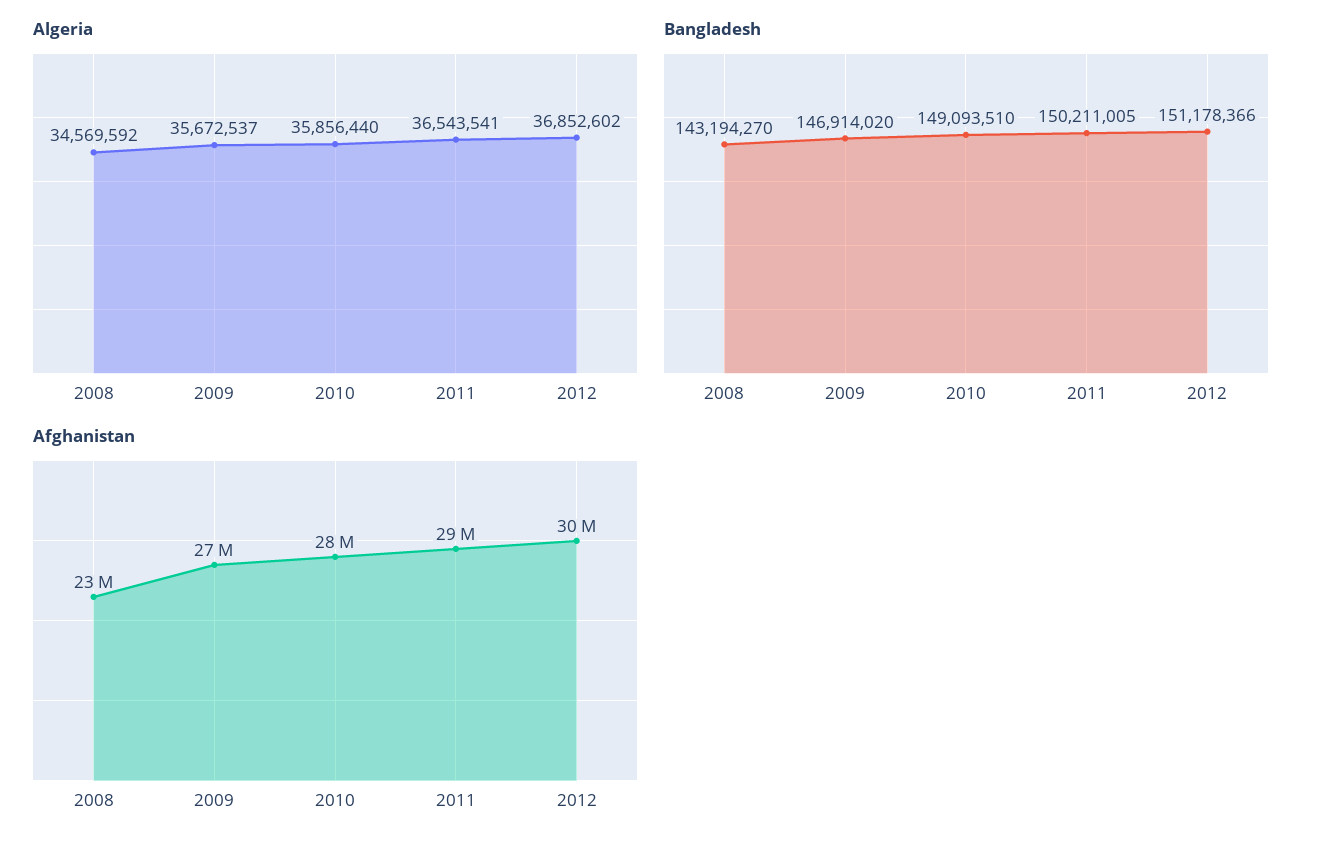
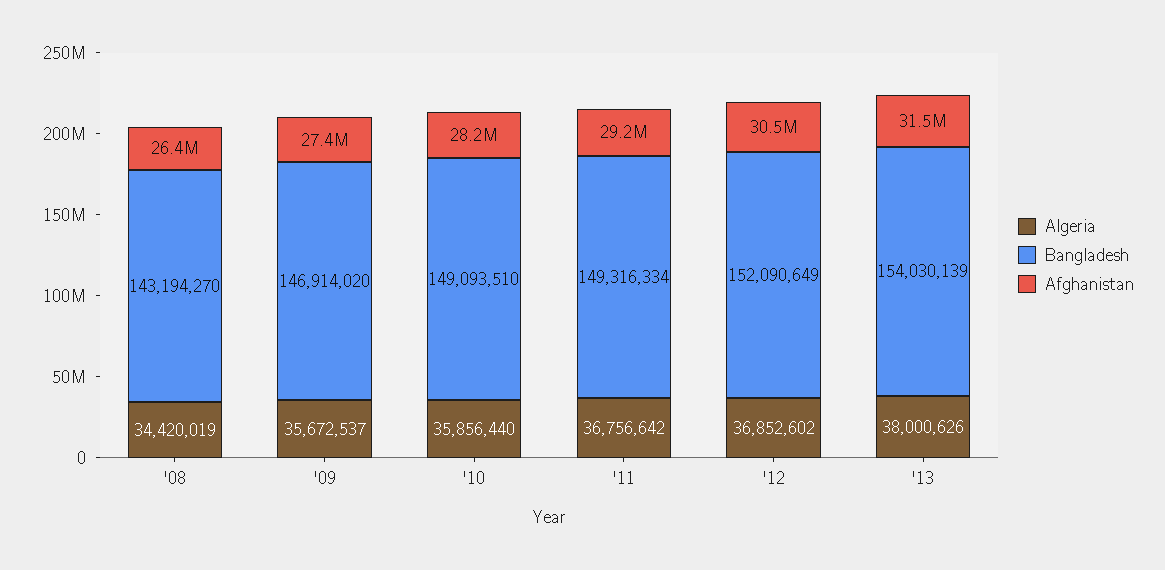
Algeria, 2008: 34569592 -> 34420019
Algeria, 2011: 36543541 -> 36756642
Bangladesh, 2011: 150211005 -> 149316334
Bangladesh, 2012: 151178366 -> 152090649
Afghanistan, 2008: 23000000 -> 26400000
Algeria, '13: none -> 38000626
Bangladesh, '13: none -> 154030139
Afghanistan, '13: none -> 31500000

